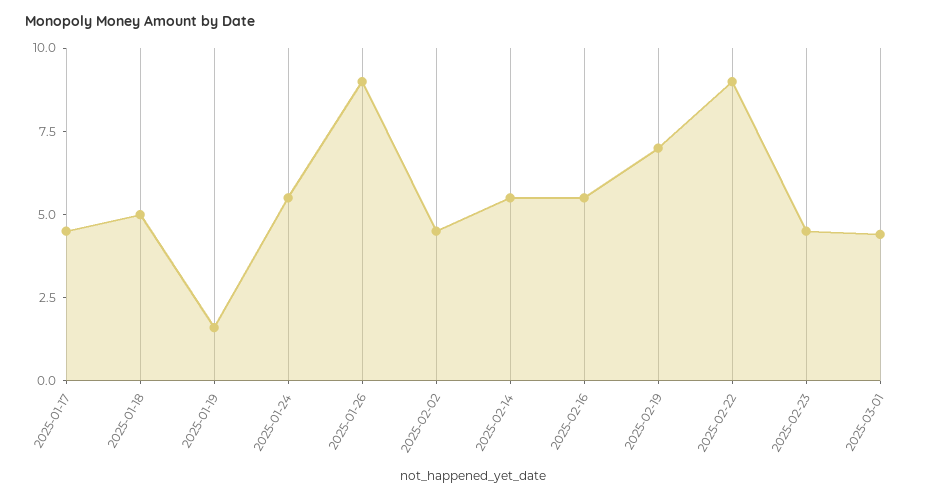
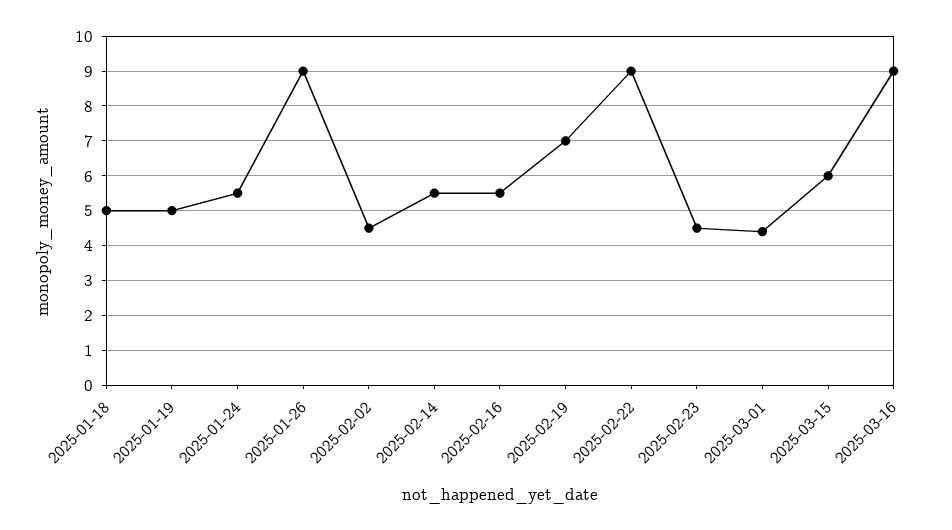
2025-01-17: 4.5 -> none
2025-01-19: 1.5 -> 5
2025-03-15: none -> 6
2025-03-16: none -> 9

